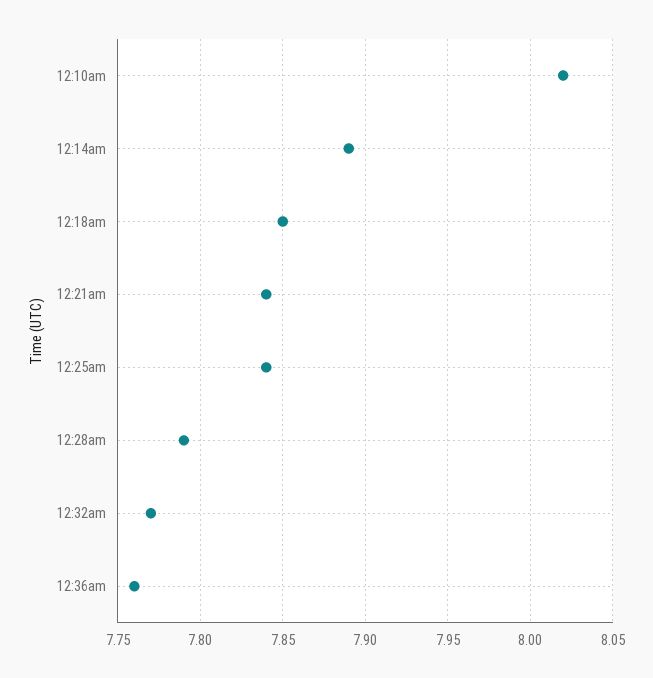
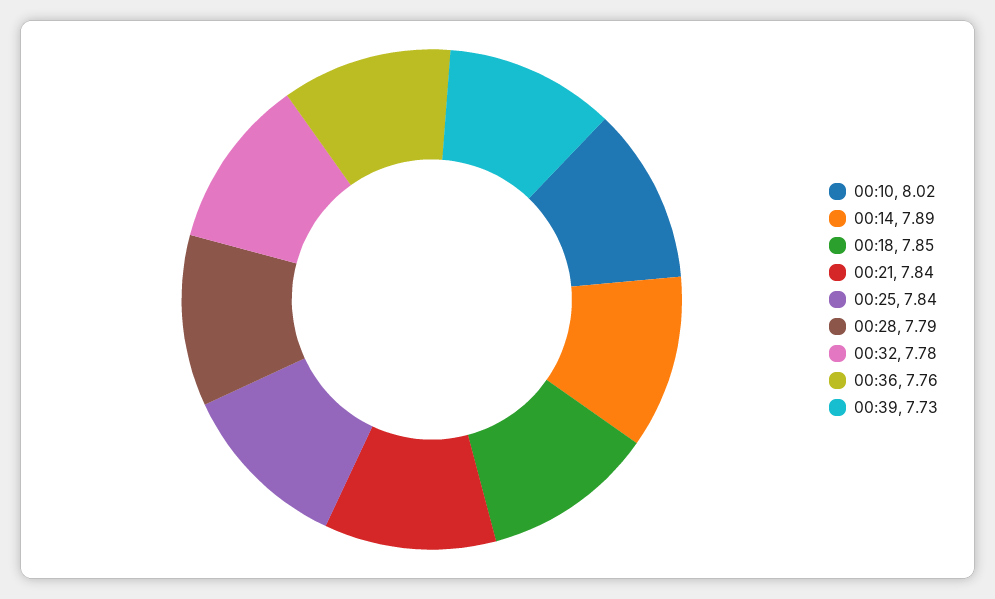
12:32am: 7.77 -> 7.78
00:39: none -> 7.73

